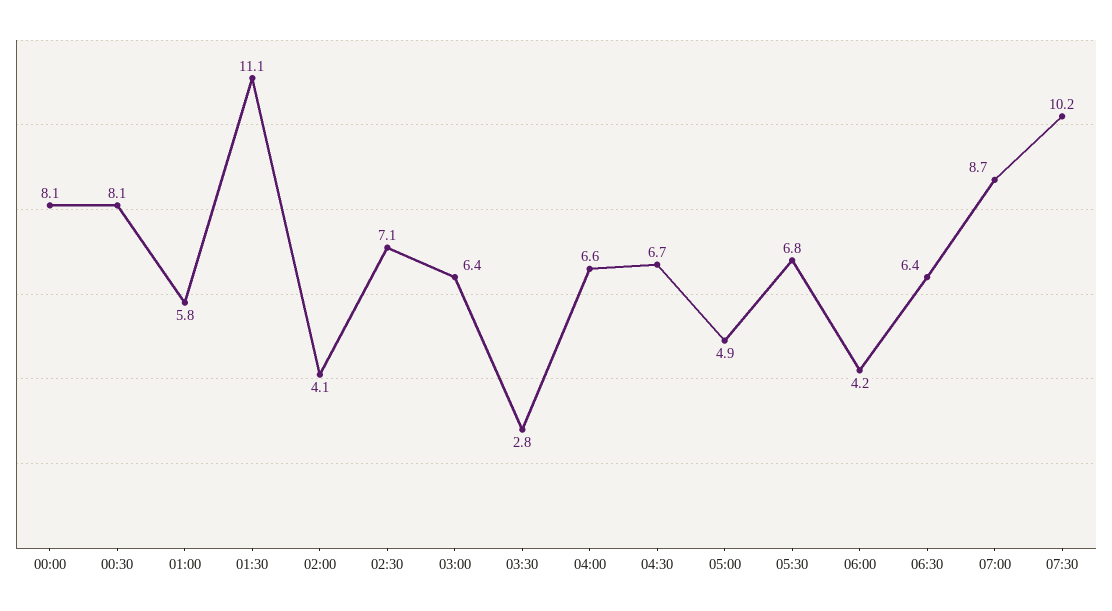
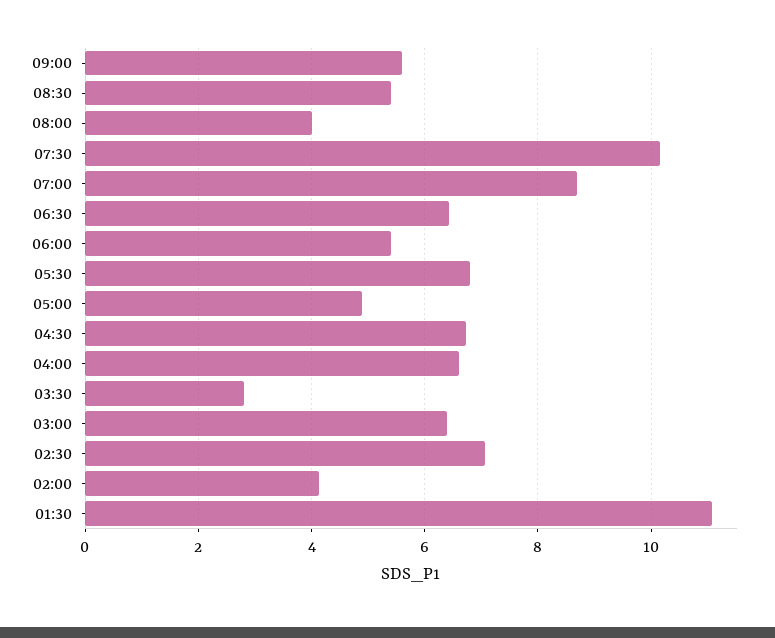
00:00: 8.1 -> none
00:30: 8.1 -> none
01:00: 5.8 -> none
06:00: 4.2 -> 5.4
09:00: none -> 5.6
08:30: none -> 5.4
08:00: none -> 4

